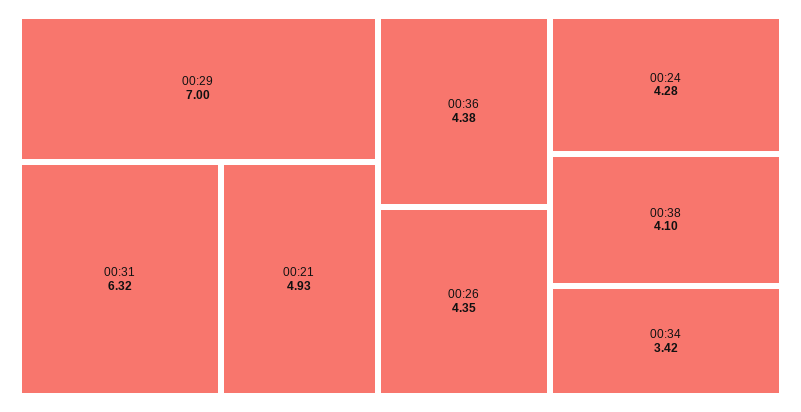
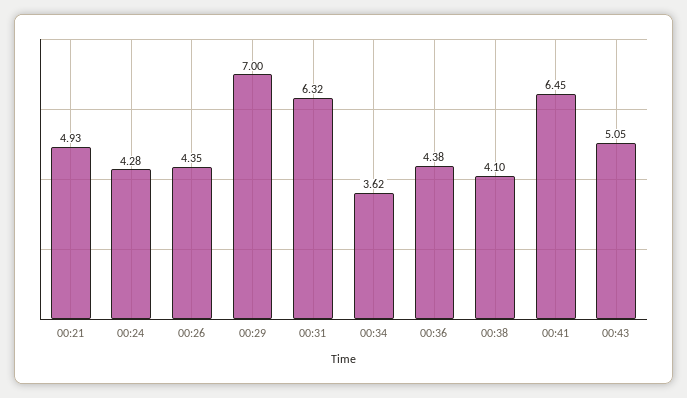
00:34: 3.42 -> 3.62
00:41: none -> 6.45
00:43: none -> 5.05

